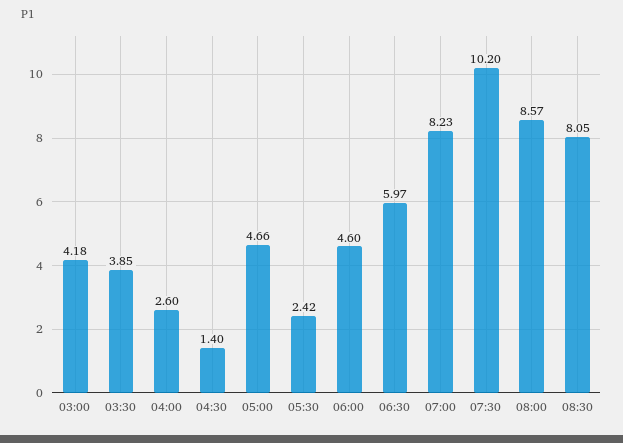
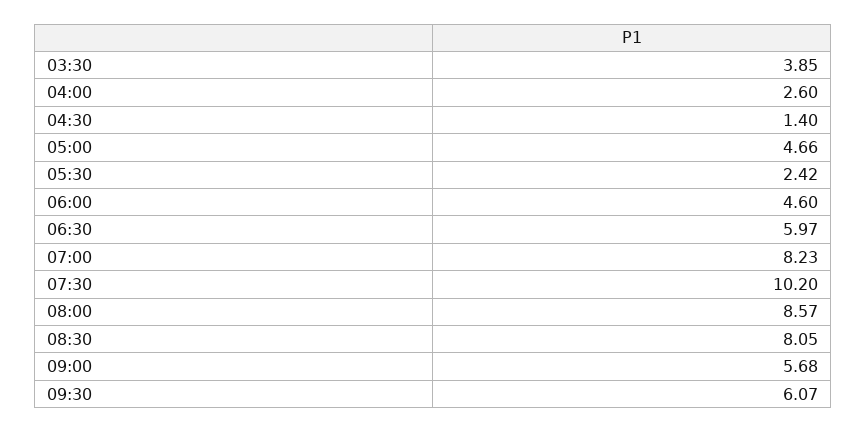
03:00: 4.18 -> none
09:00: none -> 5.68
09:30: none -> 6.07

